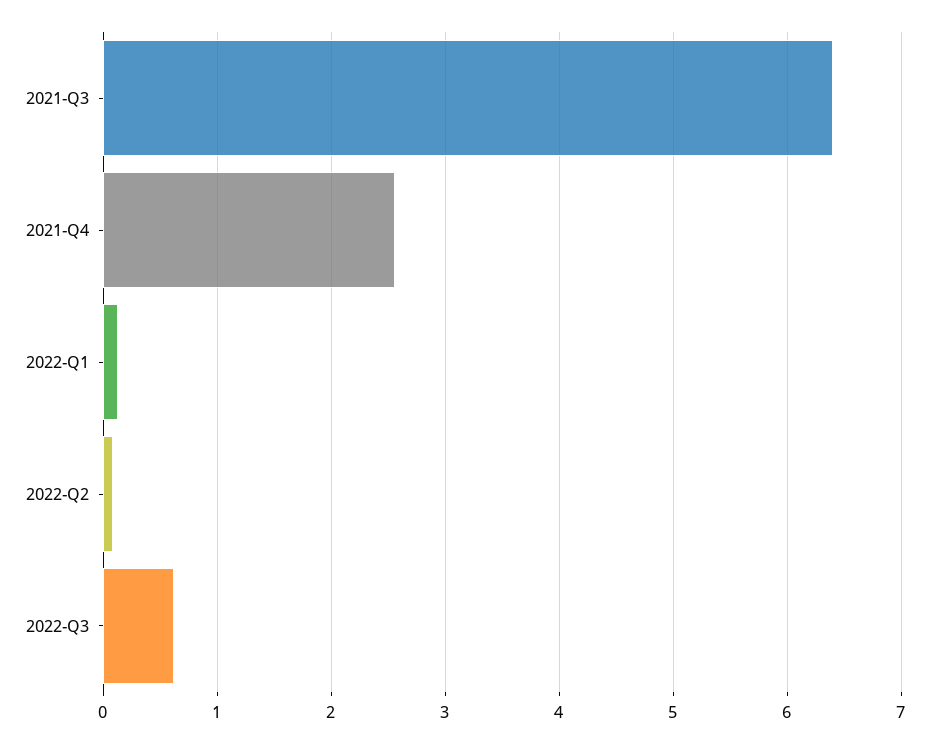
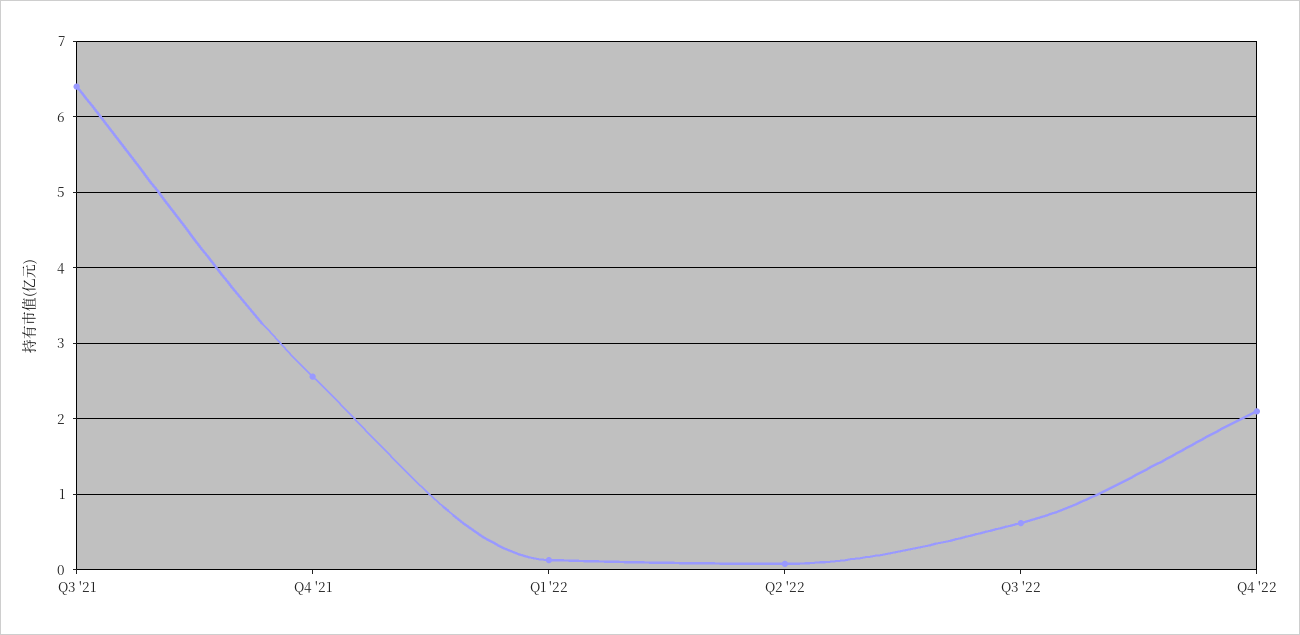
Q4 '22: none -> 2.1

